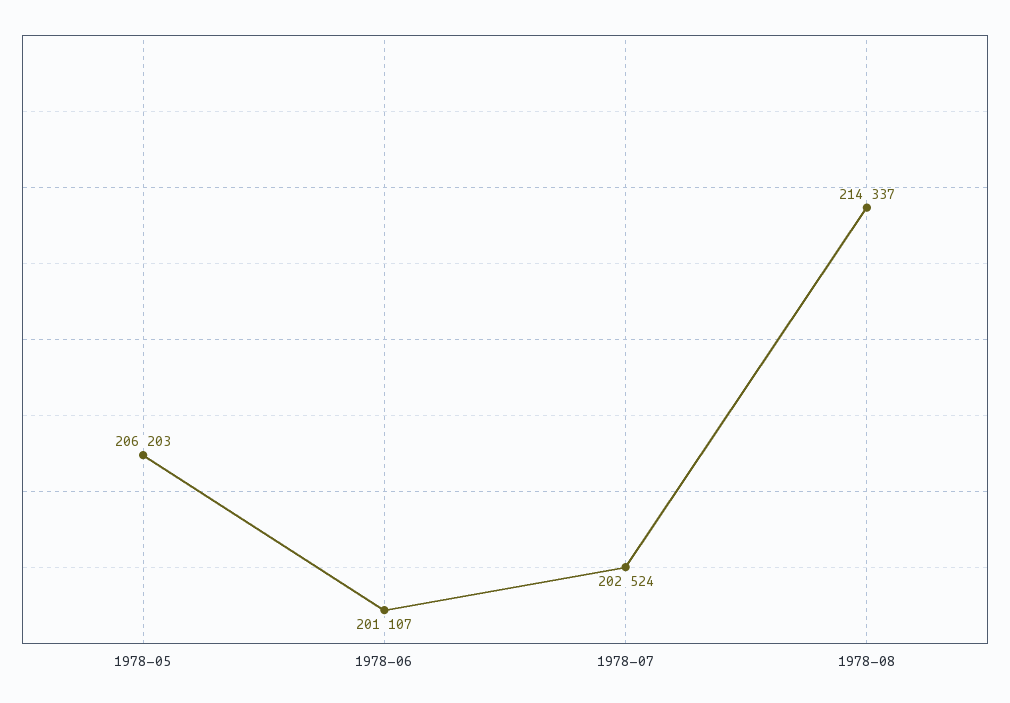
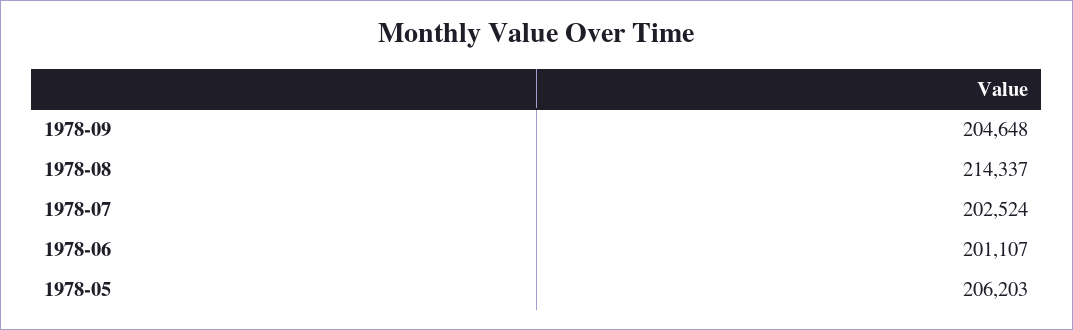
1978-09: none -> 204648

